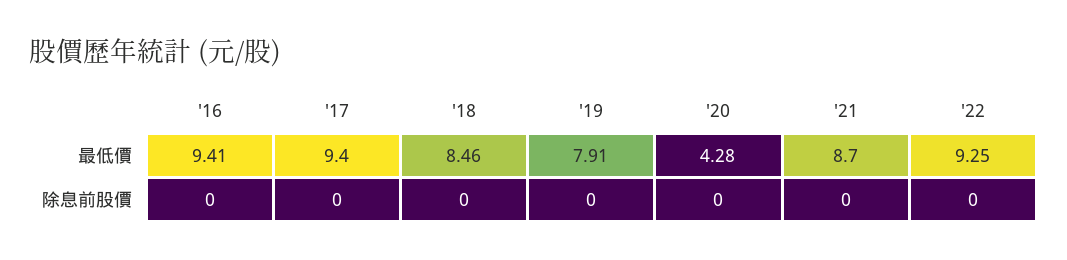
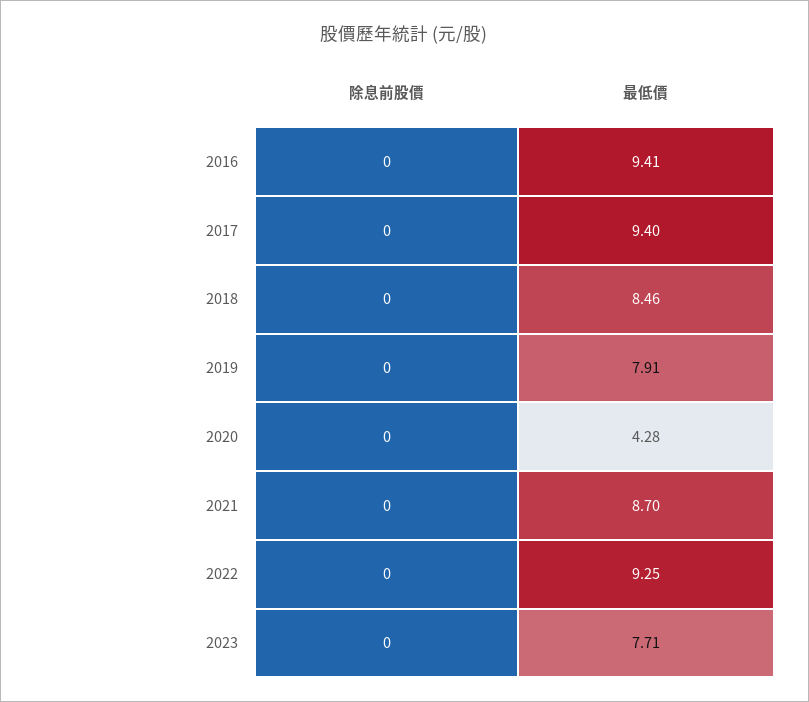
2023, 除息前股價: none -> 0
2023, 最低價: none -> 7.71

